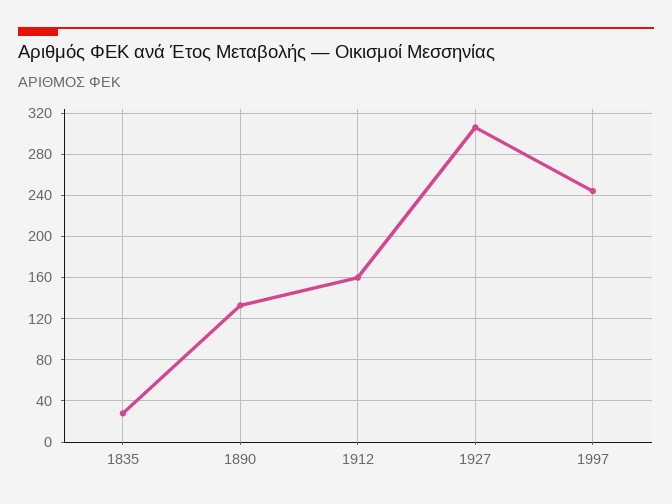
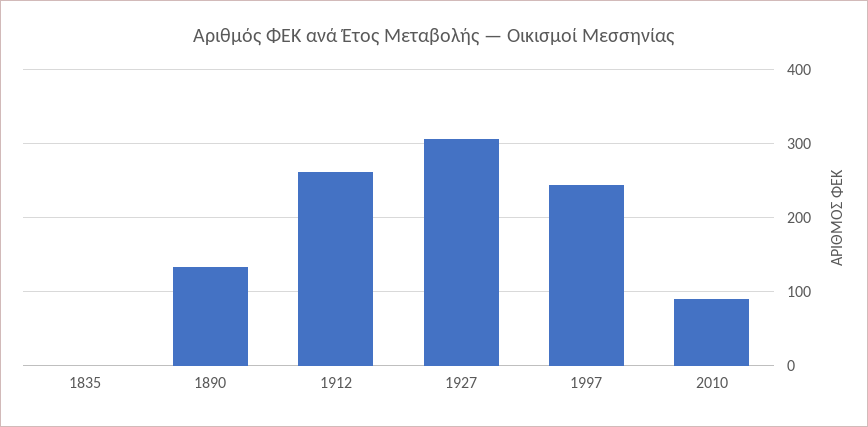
1835: 30 -> 0
1912: 160 -> 260
2010: none -> 90

